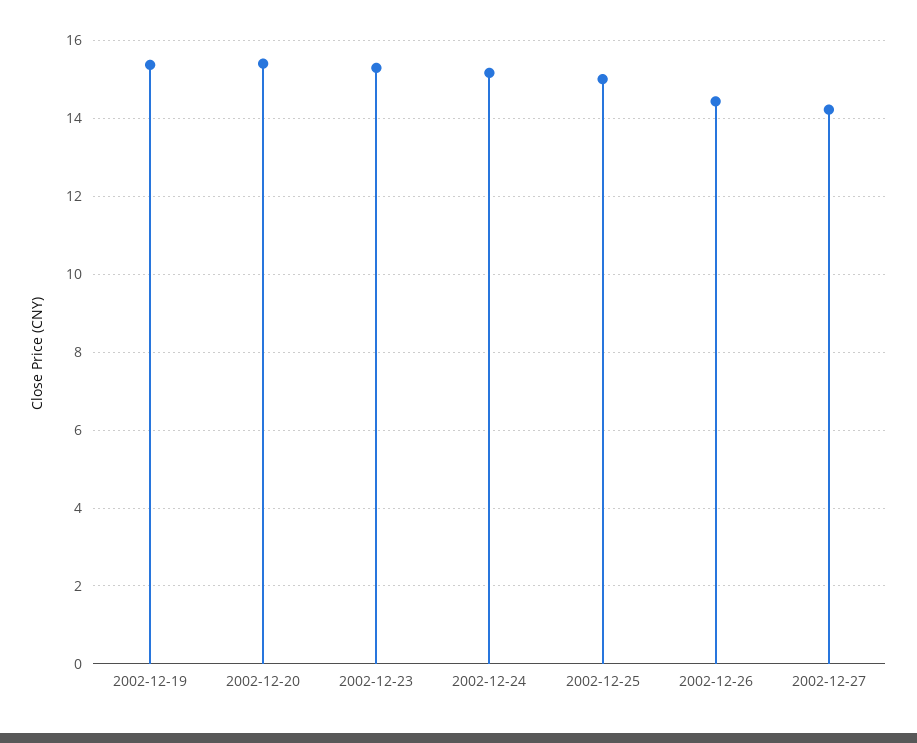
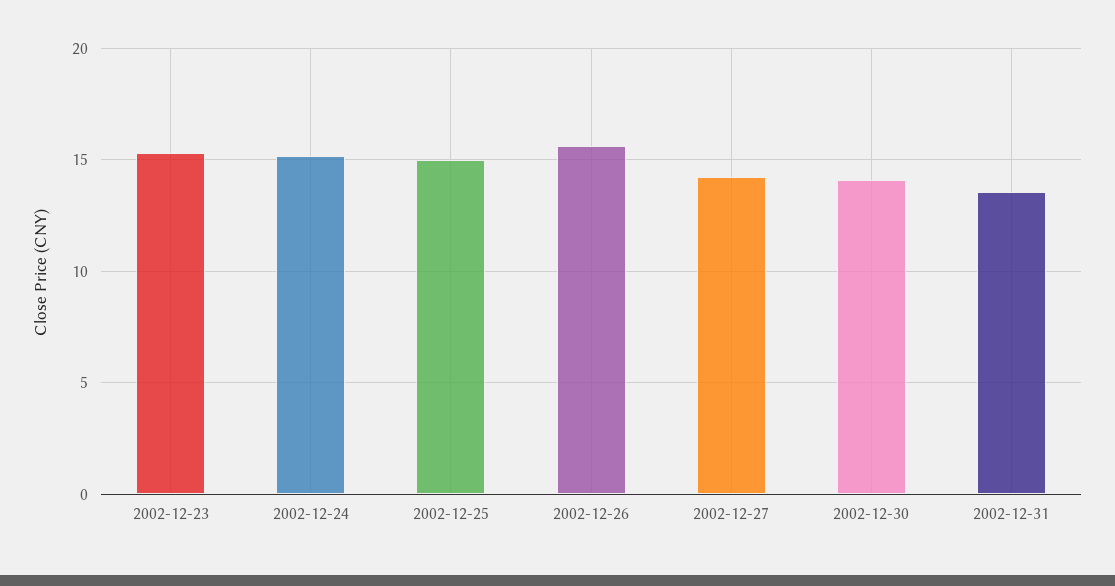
2002-12-19: 15.4 -> none
2002-12-20: 15.4 -> none
2002-12-26: 14.4 -> 15.5
2002-12-30: none -> 14
2002-12-31: none -> 13.5

